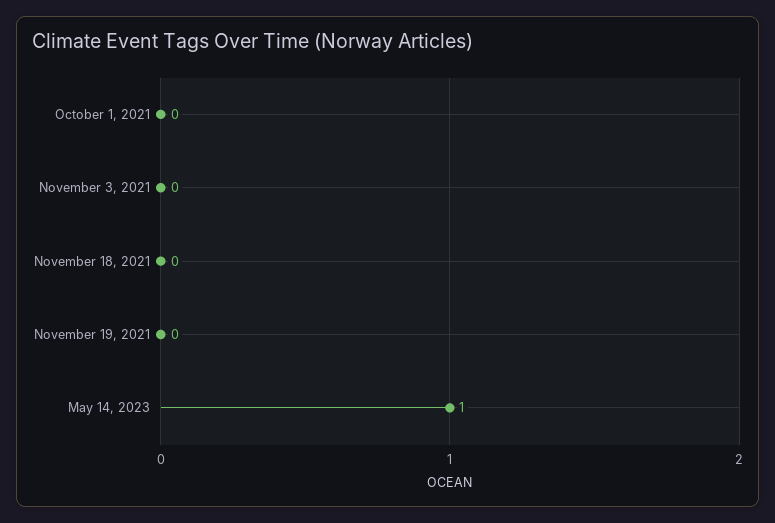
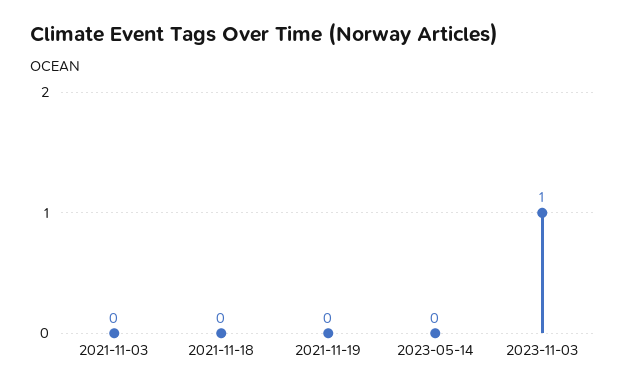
October 1, 2021: 0 -> none
May 14, 2023: 1 -> 0
2023-11-03: none -> 1

